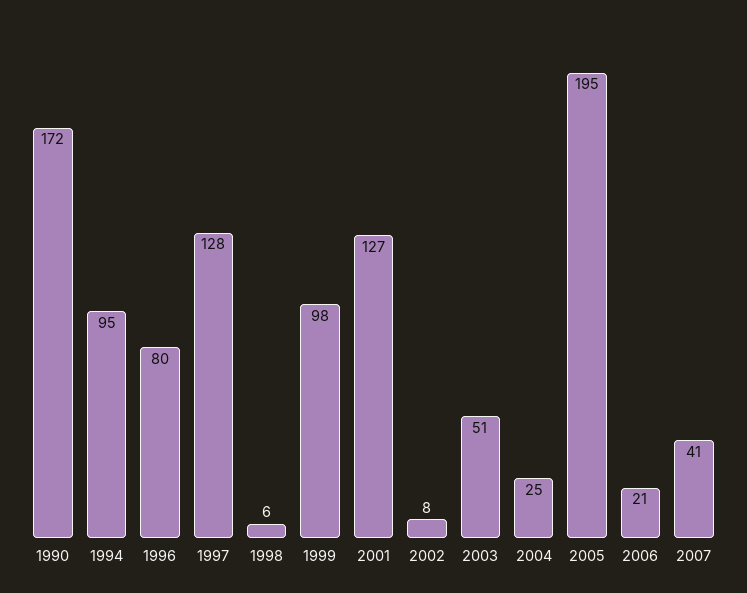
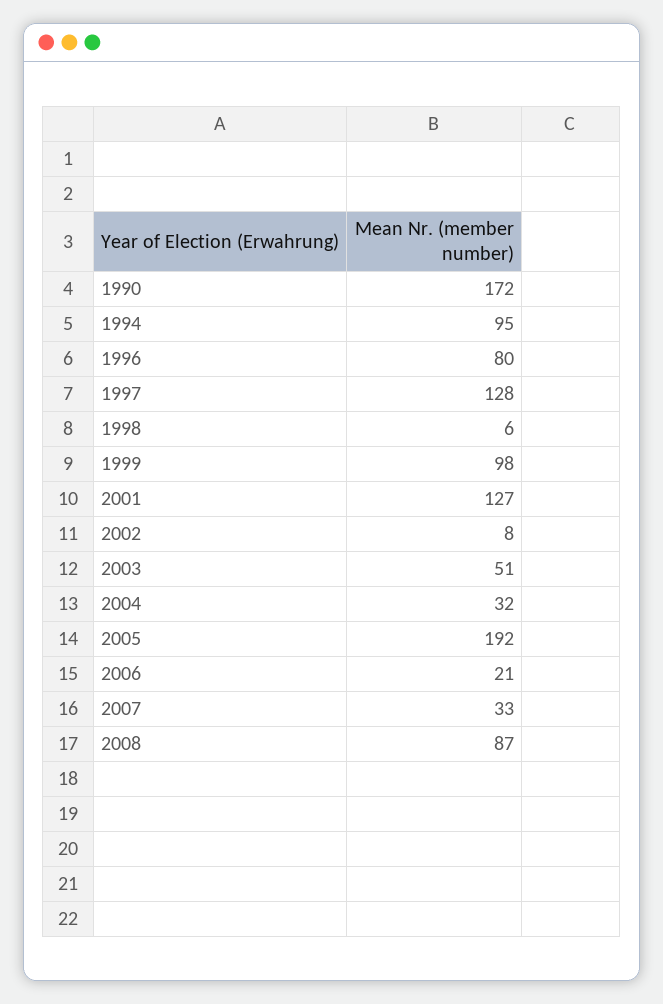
2004: 25 -> 32
2005: 195 -> 192
2007: 41 -> 33
2008: none -> 87

